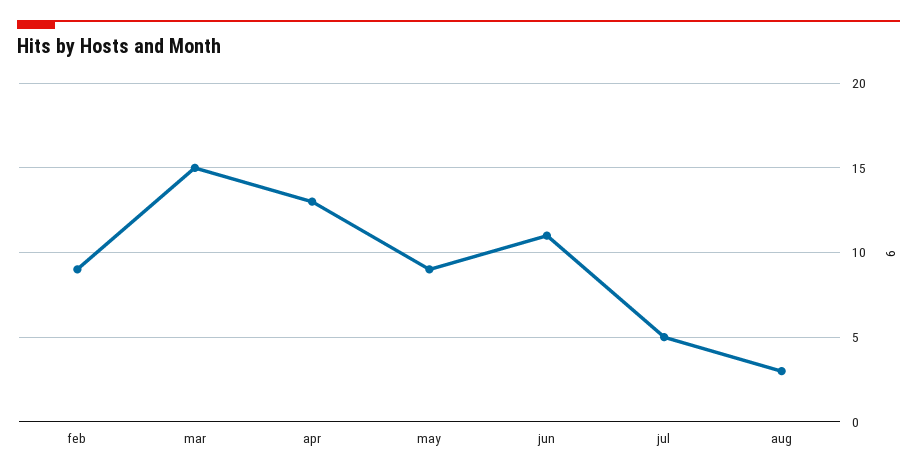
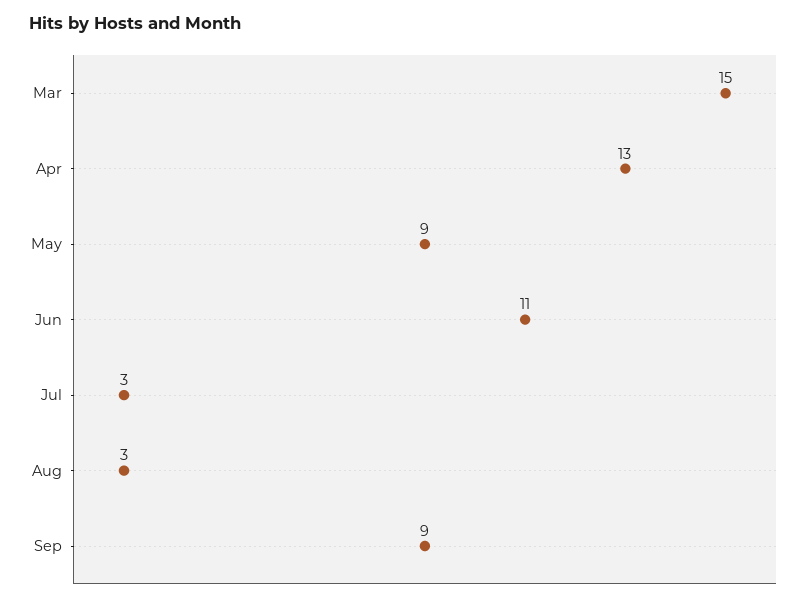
feb: 9 -> none
jul: 5 -> 3
Sep: none -> 9

